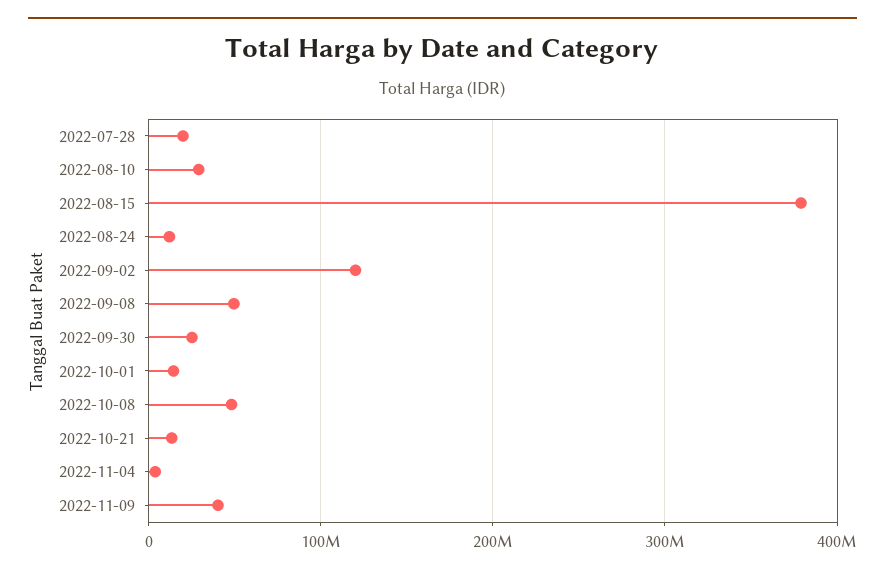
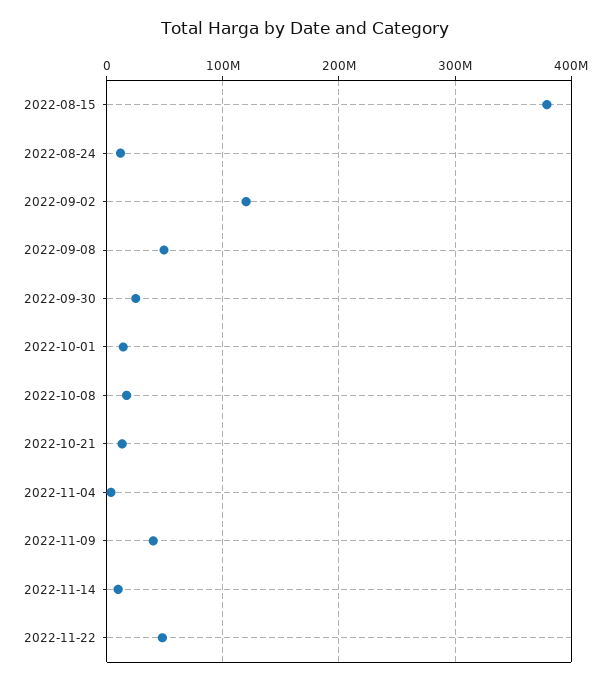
2022-07-28: 20000000 -> none
2022-08-10: 30000000 -> none
2022-10-08: 50000000 -> 20000000
2022-11-14: none -> 10000000
2022-11-22: none -> 50000000

